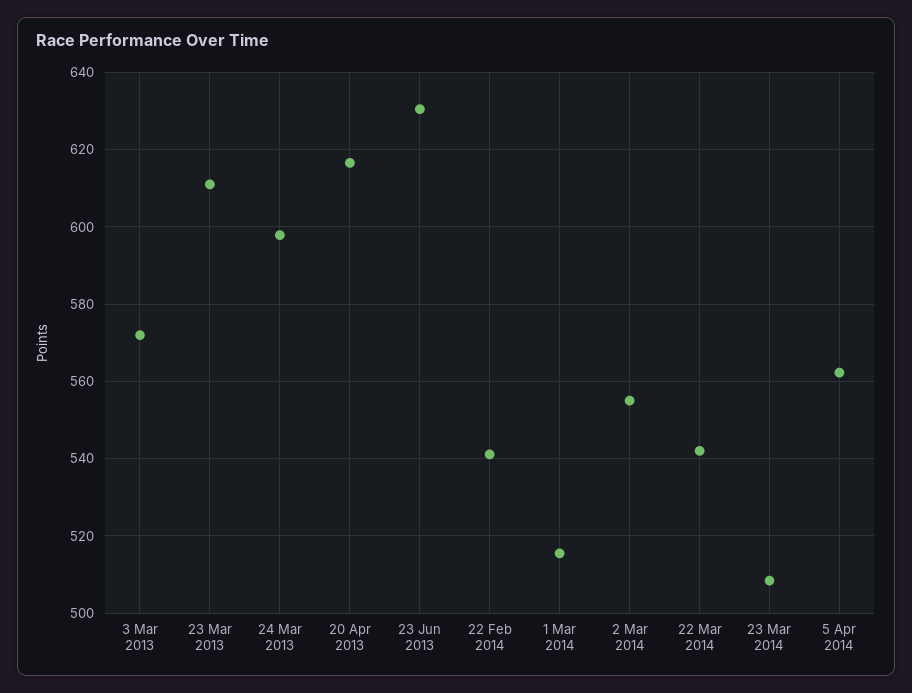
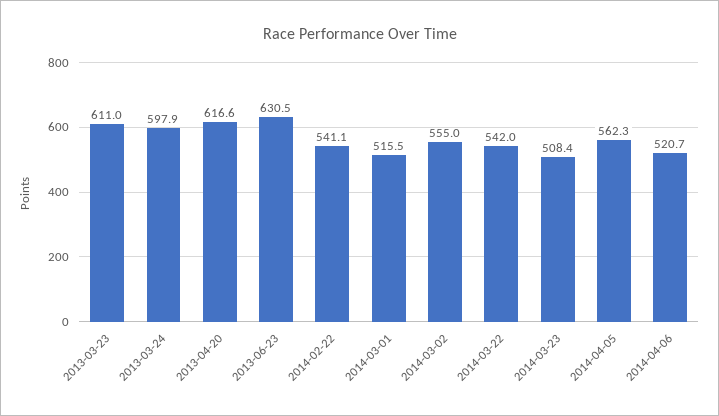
3 Mar 2013: 572 -> none
2014-04-06: none -> 520.7

